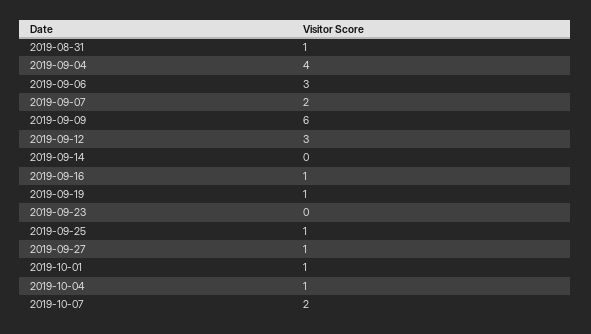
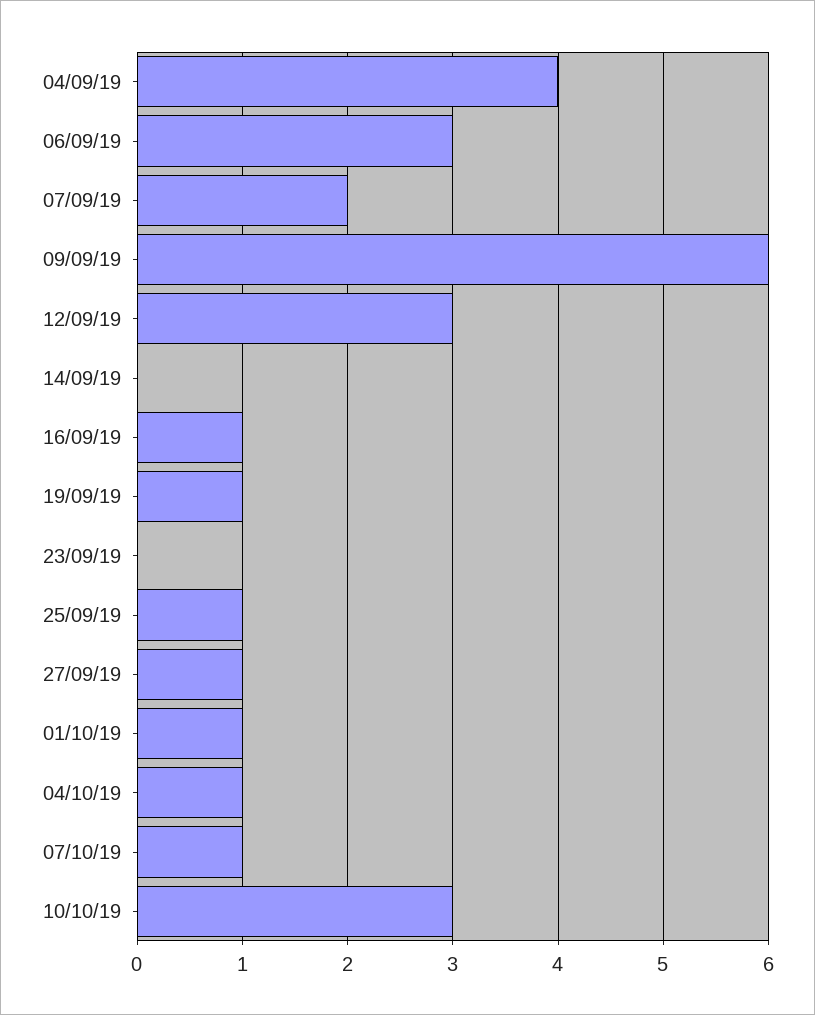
2019-08-31: 1 -> none
2019-10-07: 2 -> 1
10/10/19: none -> 3

